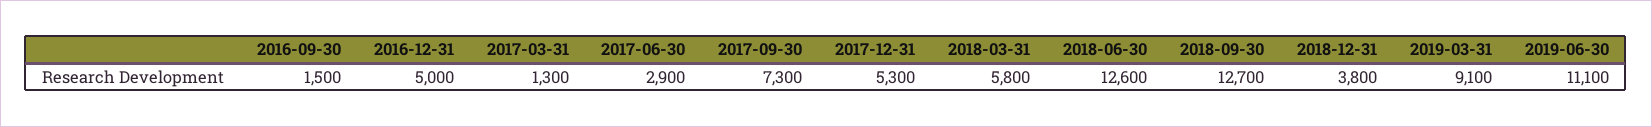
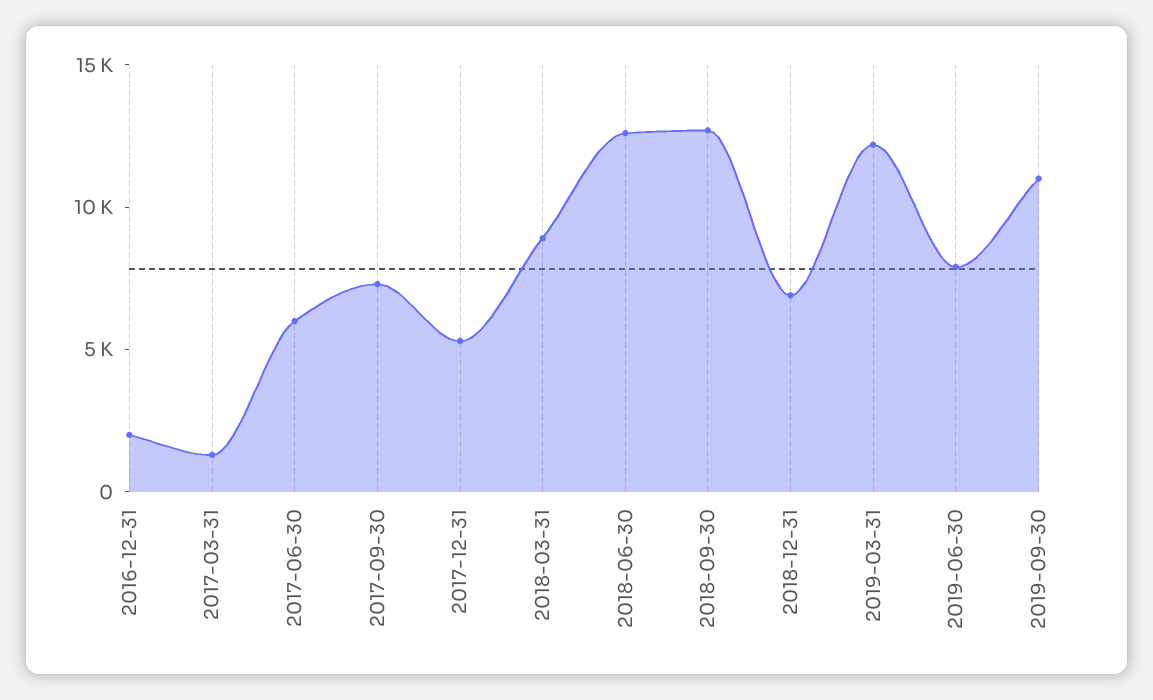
2016-09-30: 1500 -> none
2016-12-31: 5000 -> 2000
2017-06-30: 2900 -> 6000
2018-03-31: 5800 -> 9000
2018-12-31: 3800 -> 7000
2019-03-31: 9100 -> 12000
2019-06-30: 11100 -> 8000
2019-09-30: none -> 11000

